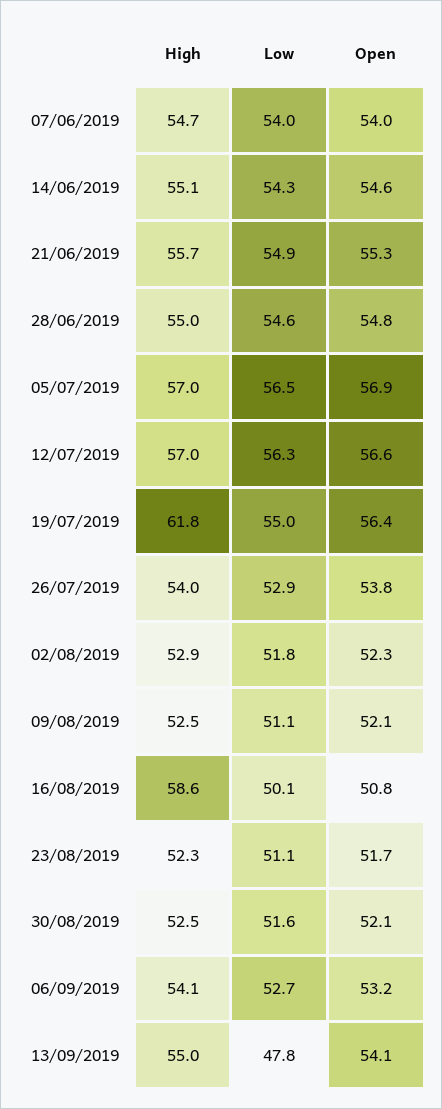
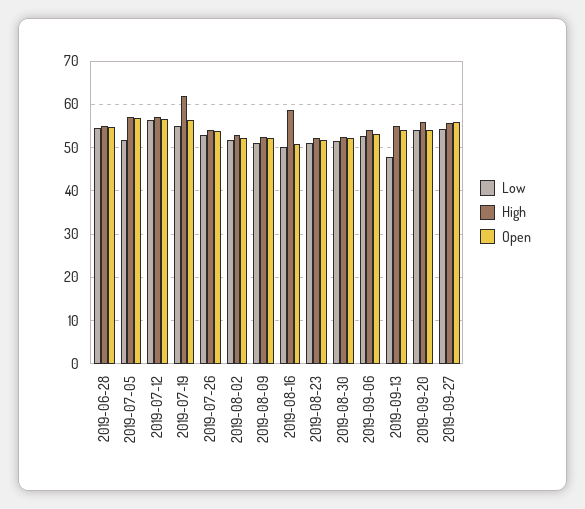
High, 07/06/2019: 54.7 -> none
Low, 07/06/2019: 54 -> none
Open, 07/06/2019: 54 -> none
High, 14/06/2019: 55.1 -> none
Low, 14/06/2019: 54.3 -> none
Open, 14/06/2019: 54.6 -> none
High, 21/06/2019: 55.7 -> none
Low, 21/06/2019: 54.9 -> none
Open, 21/06/2019: 55.3 -> none
Low, 05/07/2019: 56.5 -> 52
Low, 2019-09-20: none -> 54
High, 2019-09-20: none -> 56
Open, 2019-09-20: none -> 54
Low, 2019-09-27: none -> 54
High, 2019-09-27: none -> 56
Open, 2019-09-27: none -> 56

